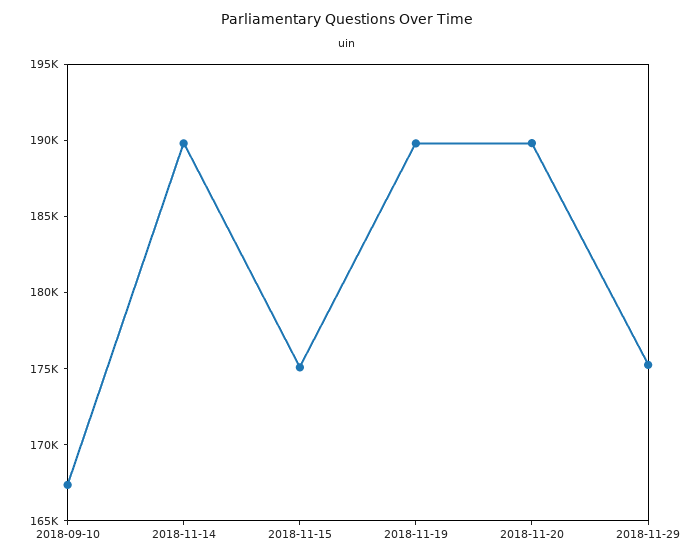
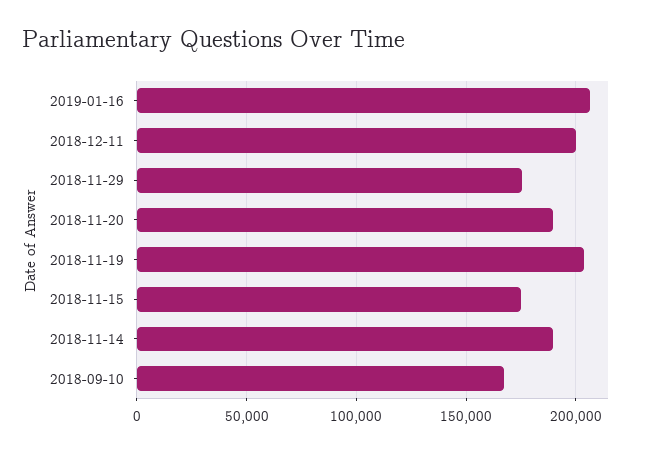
2018-11-19: 190000 -> 205000
2019-01-16: none -> 205000
2018-12-11: none -> 200000

